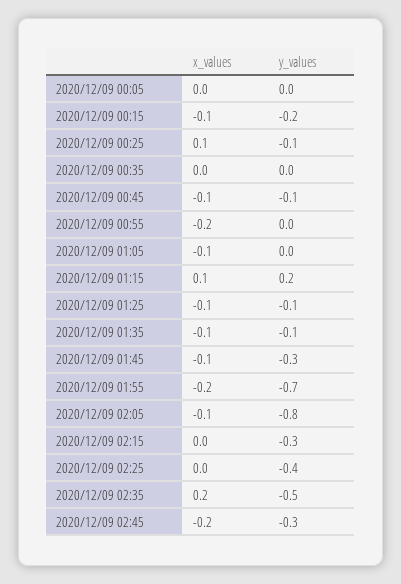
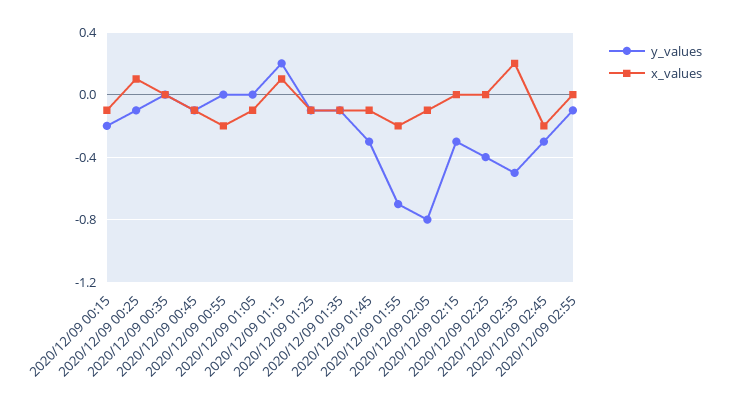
x_values, 2020/12/09 00:05: 0 -> none
y_values, 2020/12/09 00:05: 0 -> none
y_values, 2020/12/09 02:55: none -> -0.1
x_values, 2020/12/09 02:55: none -> 0

